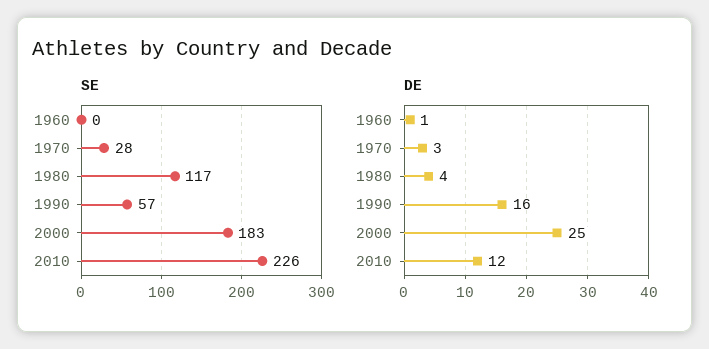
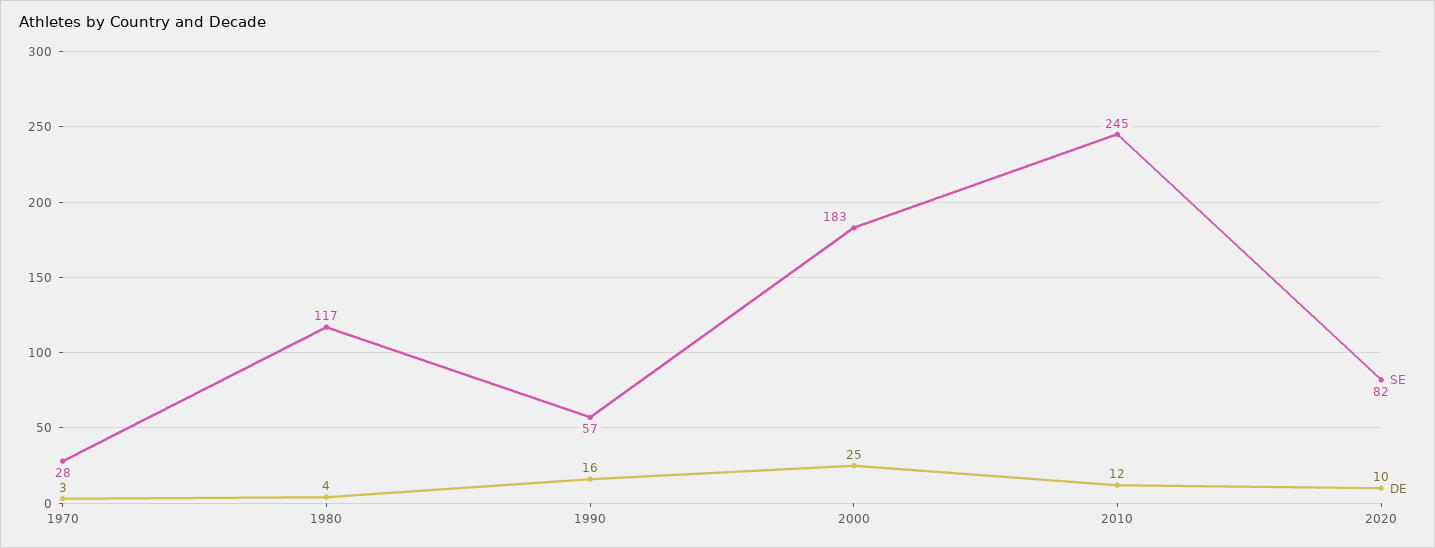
SE, 1960: 0 -> none
SE, 2010: 226 -> 245
DE, 1960: 1 -> none
SE, 2020: none -> 82
DE, 2020: none -> 10

